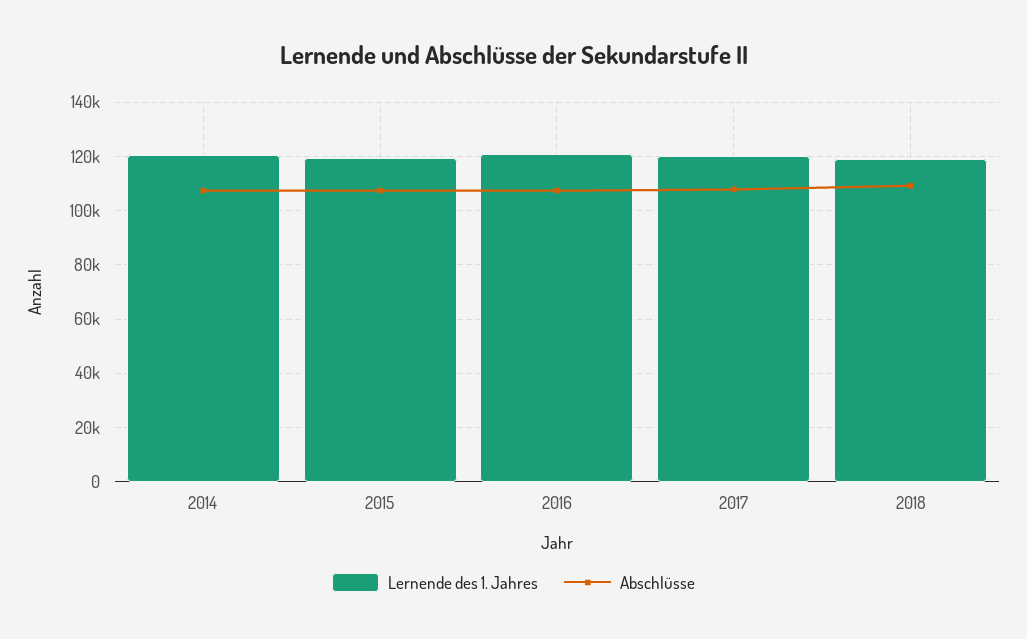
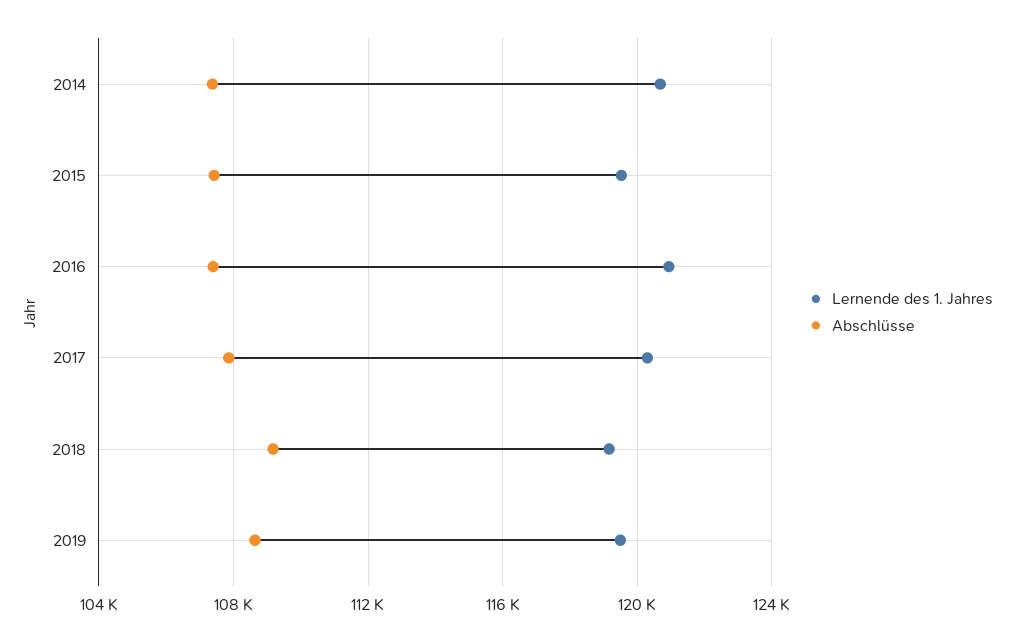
Lernende des 1. Jahres, 2019: none -> 119500
Abschlüsse, 2019: none -> 108500

